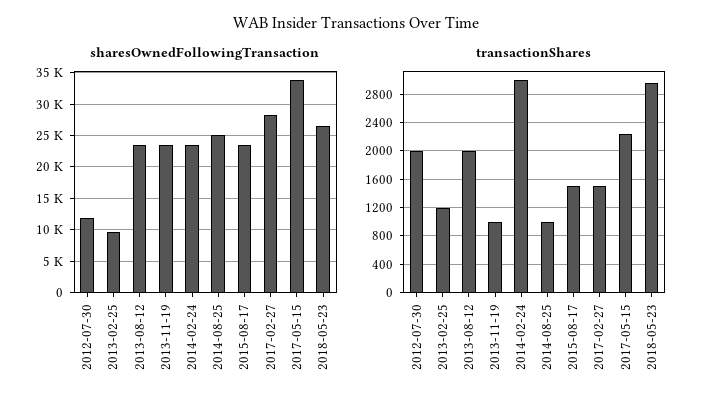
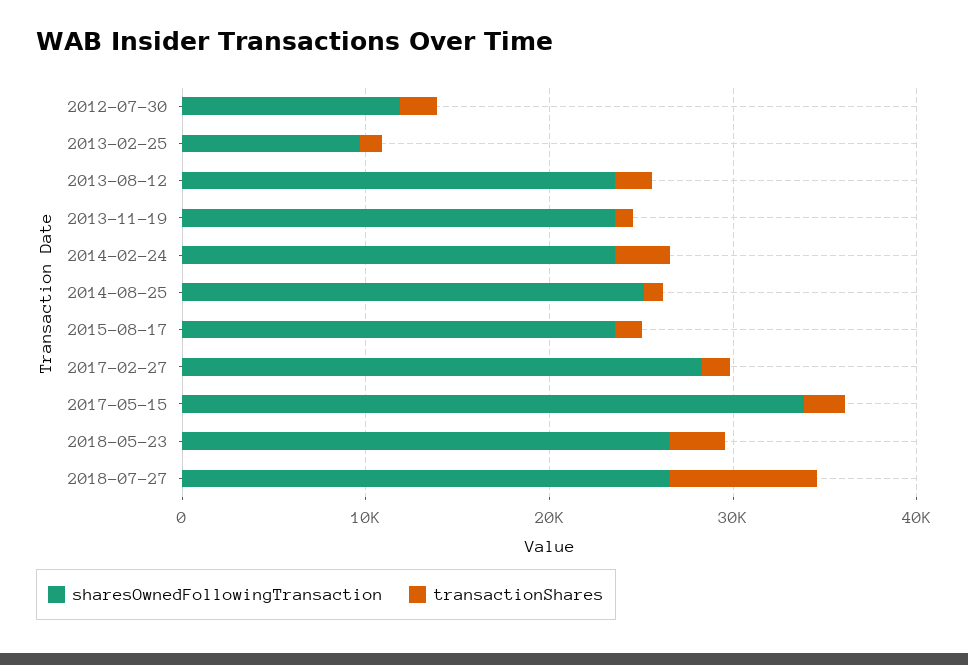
sharesOwnedFollowingTransaction, 2018-07-27: none -> 26000
transactionShares, 2018-07-27: none -> 8000

